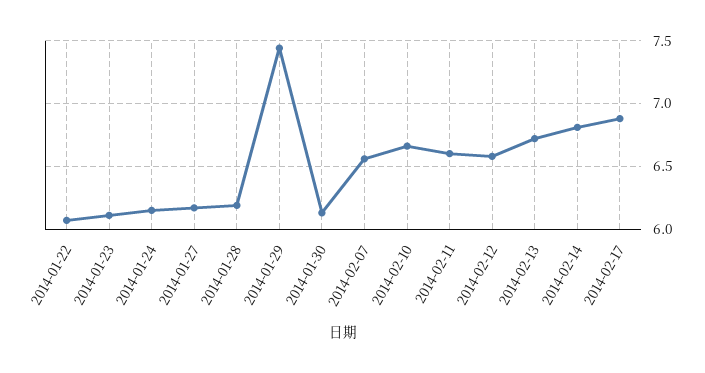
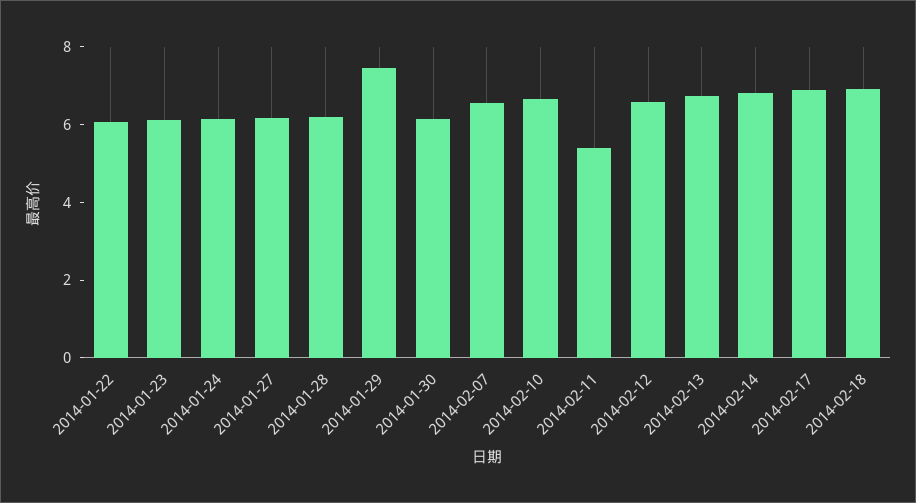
2014-02-11: 6.6 -> 5.5
2014-02-18: none -> 7

